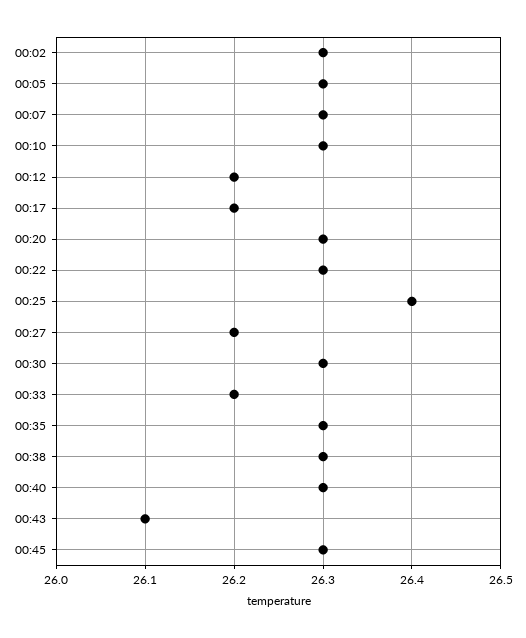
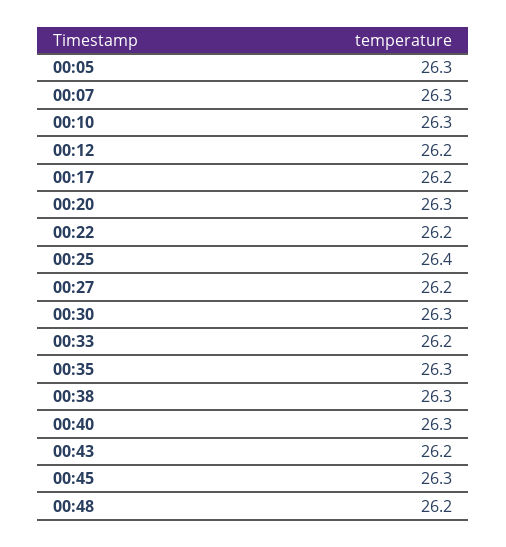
00:02: 26.3 -> none
00:22: 26.3 -> 26.2
00:43: 26.1 -> 26.2
00:48: none -> 26.2

